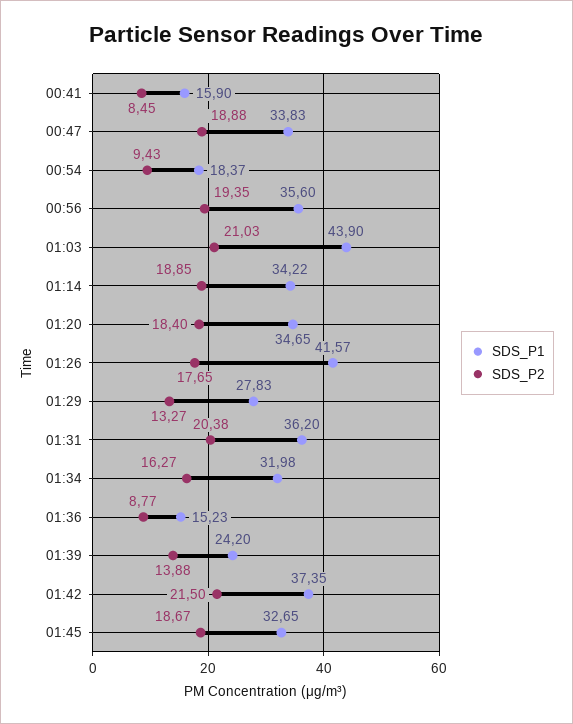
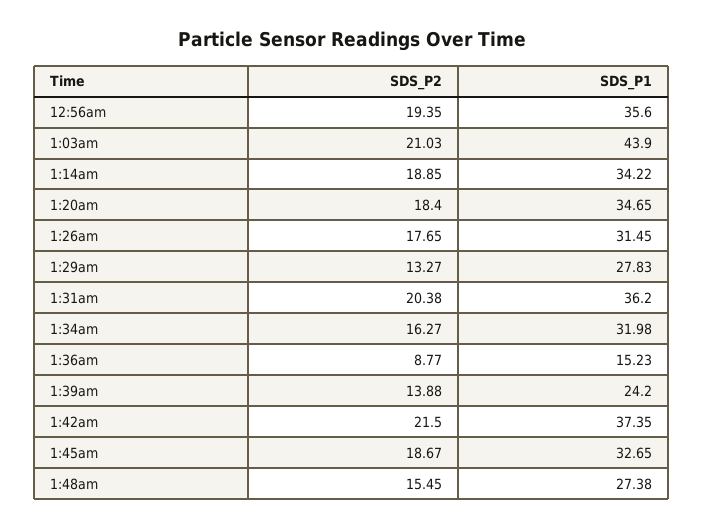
SDS_P1, 00:41: 15.9 -> none
SDS_P2, 00:41: 8.45 -> none
SDS_P1, 00:47: 33.83 -> none
SDS_P2, 00:47: 18.88 -> none
SDS_P1, 00:54: 18.37 -> none
SDS_P2, 00:54: 9.43 -> none
SDS_P1, 01:26: 41.57 -> 31.45
SDS_P2, 1:48am: none -> 15.45
SDS_P1, 1:48am: none -> 27.38

